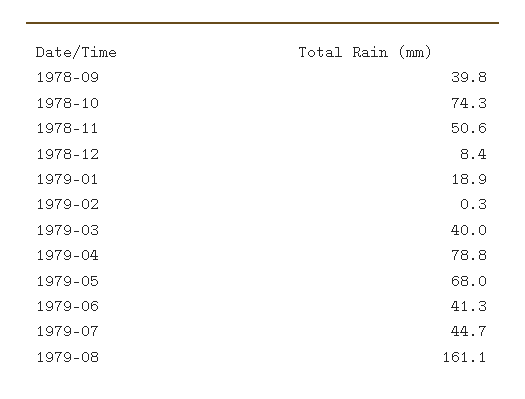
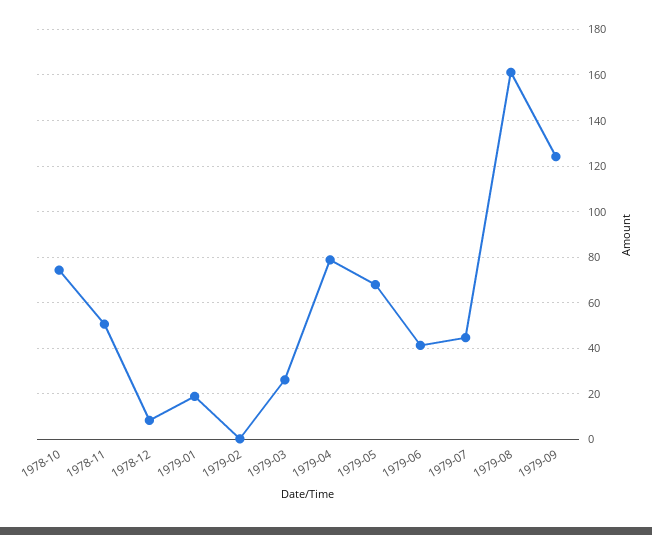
1978-09: 39.8 -> none
1979-03: 40 -> 25
1979-09: none -> 125

